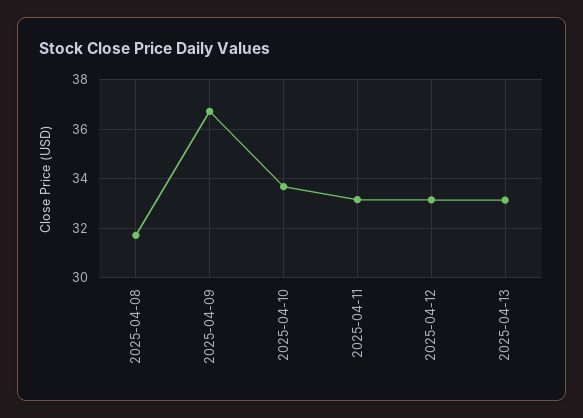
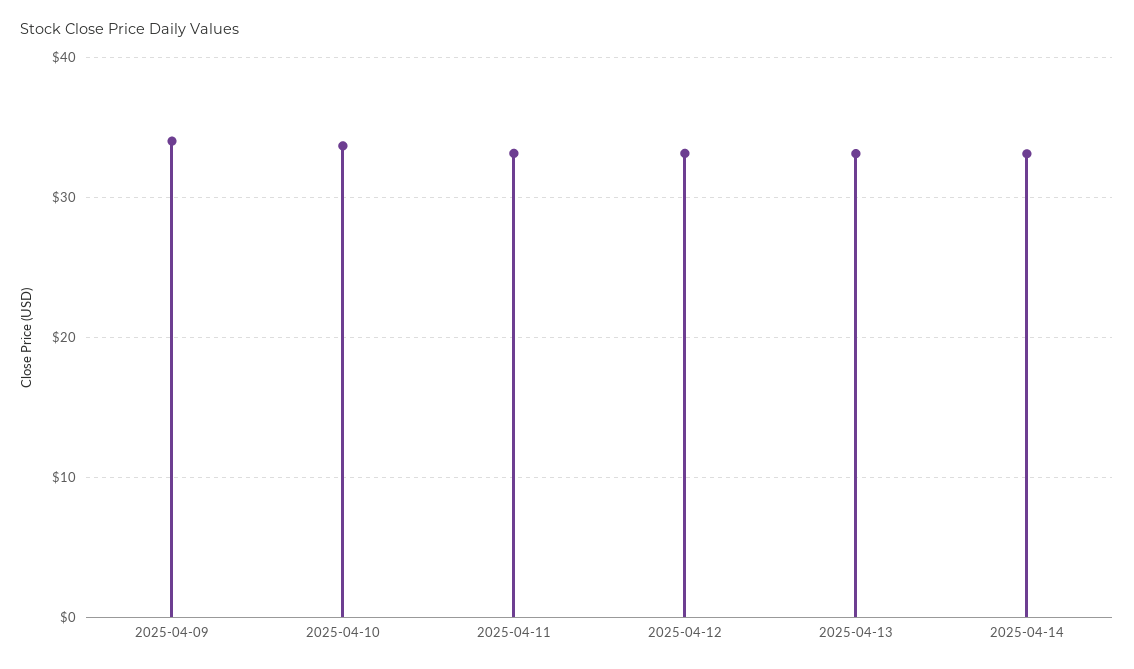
2025-04-08: 31.75 -> none
2025-04-09: 36.75 -> 34
2025-04-14: none -> 33

